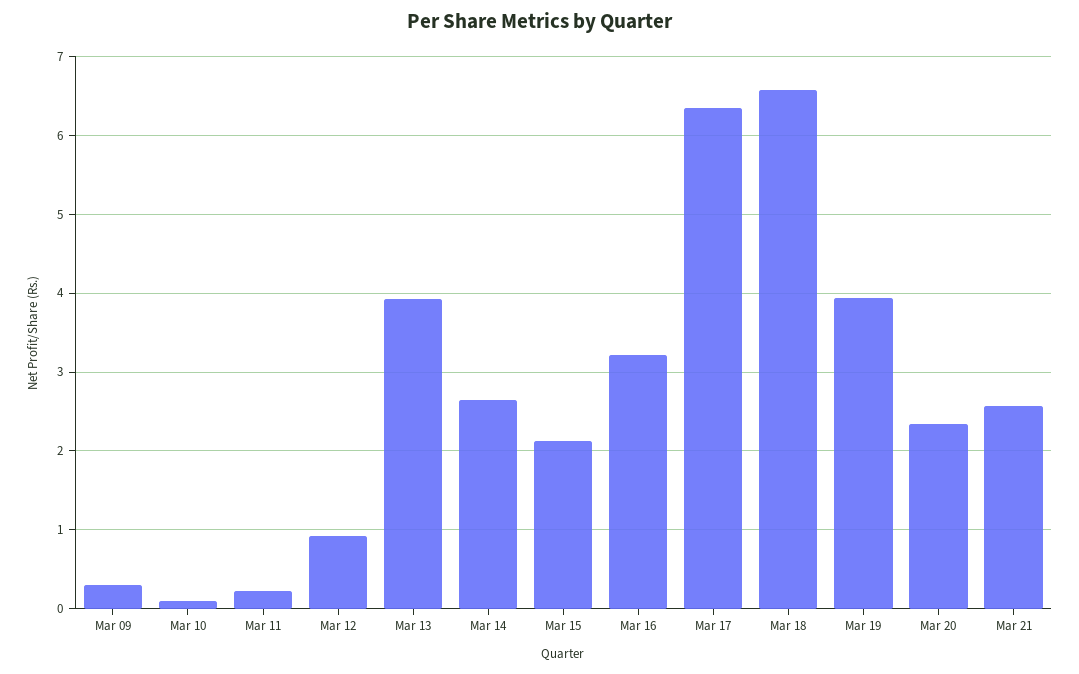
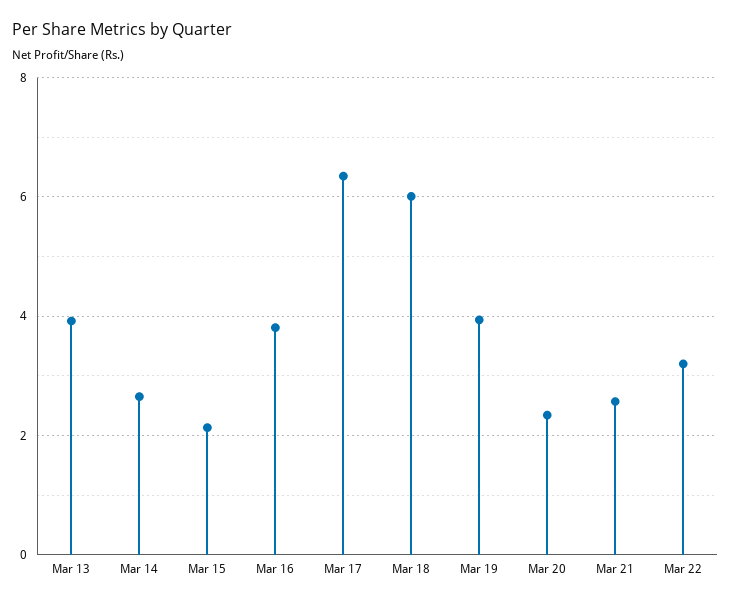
Mar 09: 0.3 -> none
Mar 10: 0.1 -> none
Mar 11: 0.2 -> none
Mar 12: 0.9 -> none
Mar 16: 3.2 -> 3.8
Mar 18: 6.6 -> 6
Mar 22: none -> 3.2

